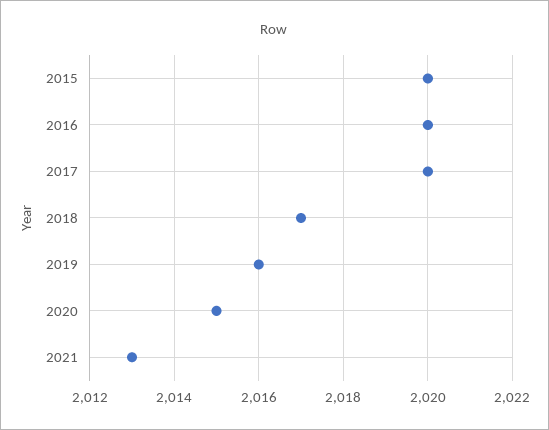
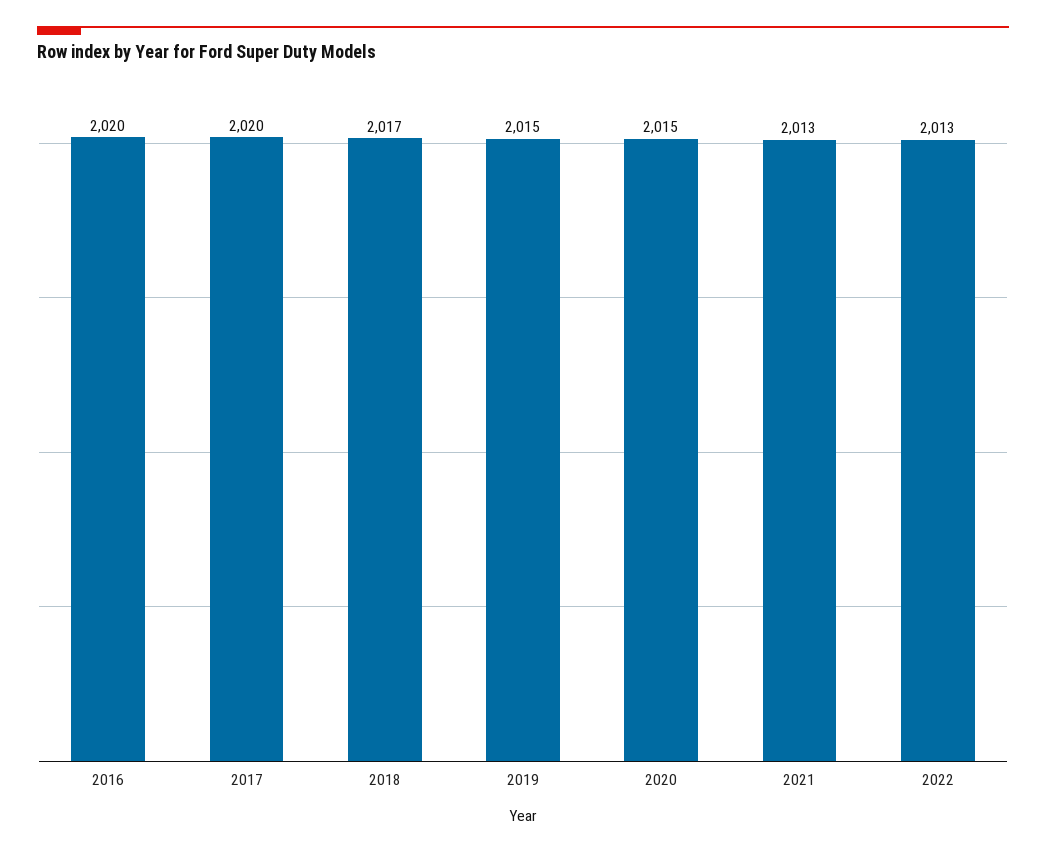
2015: 2020 -> none
2019: 2016 -> 2015
2022: none -> 2013

